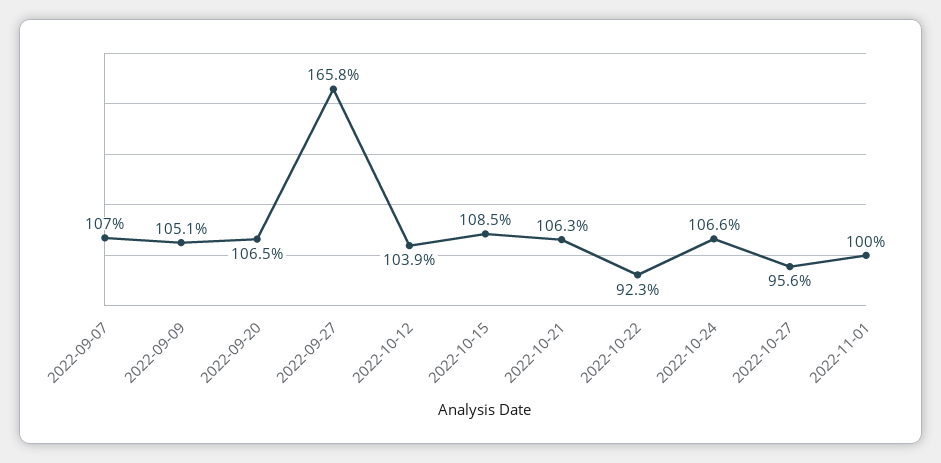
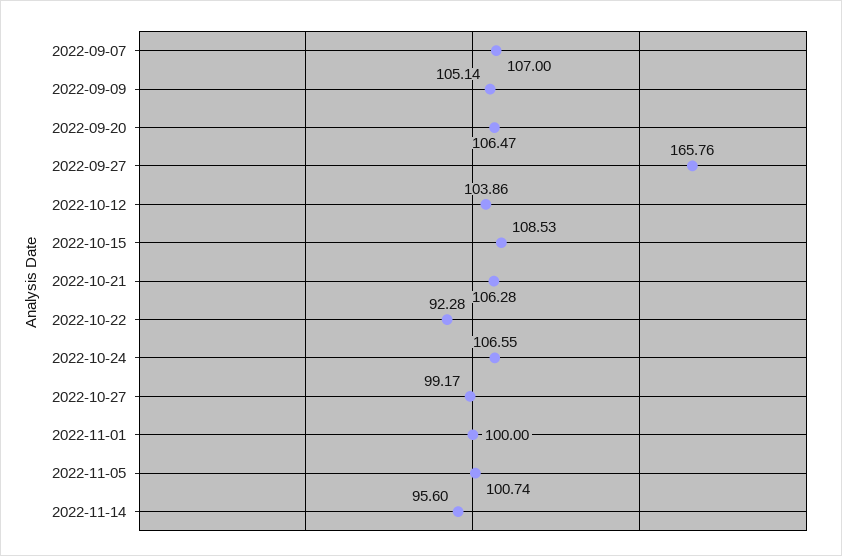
2022-10-27: 95.6 -> 99.17
2022-11-05: none -> 100.74
2022-11-14: none -> 95.6

